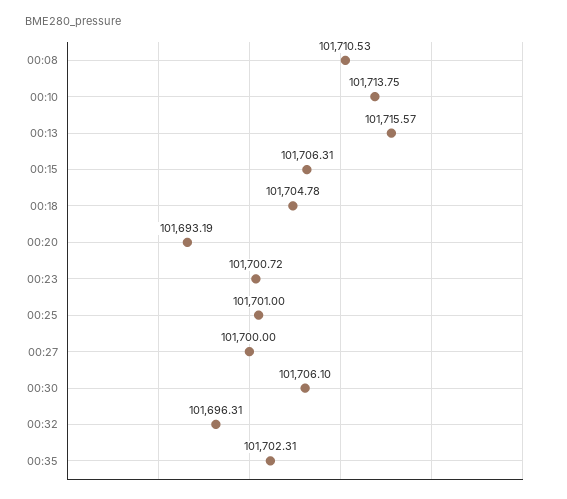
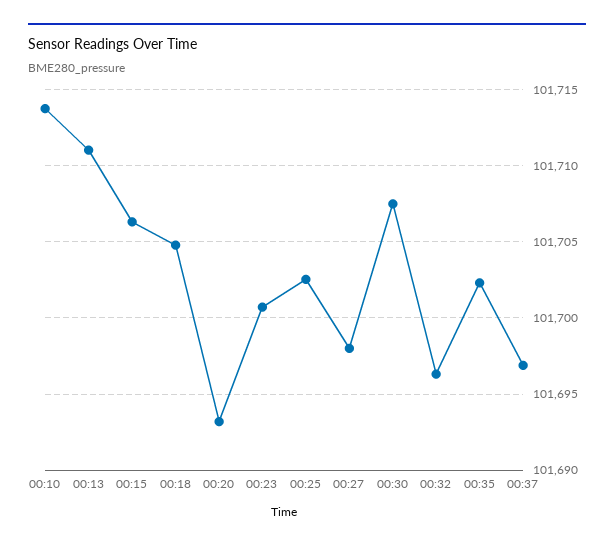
00:08: 101710.53 -> none
00:13: 101715.57 -> 101711
00:25: 101701 -> 101702.5
00:27: 101700 -> 101698
00:30: 101706.1 -> 101707.5
00:37: none -> 101697

